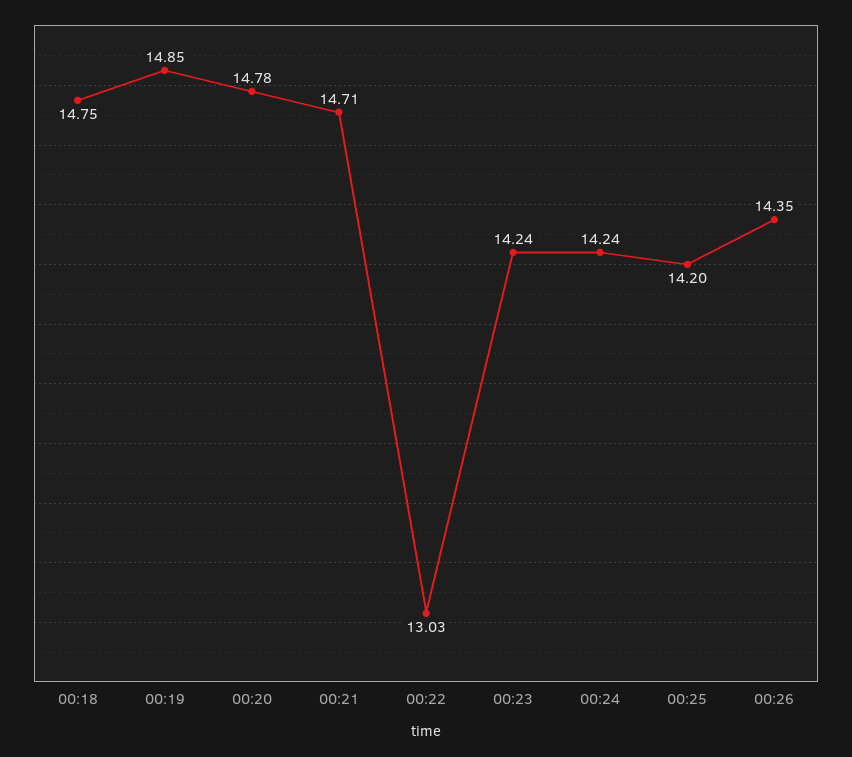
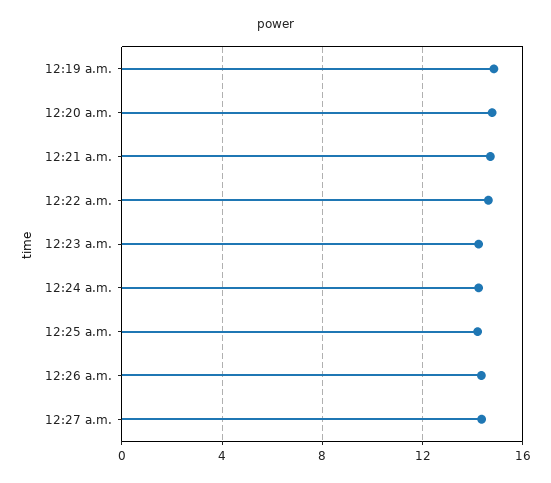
00:18: 14.75 -> none
00:22: 13.03 -> 14.5
12:27 a.m.: none -> 14.5

